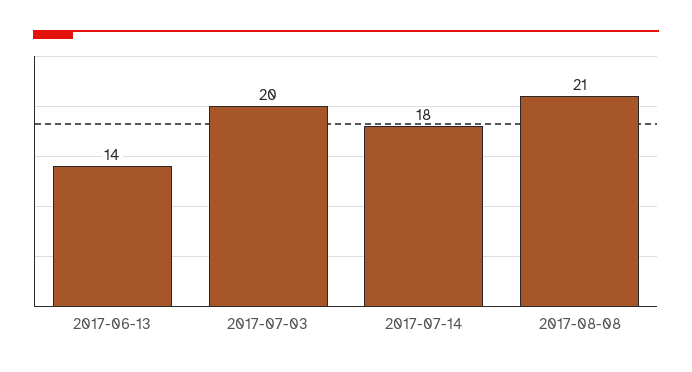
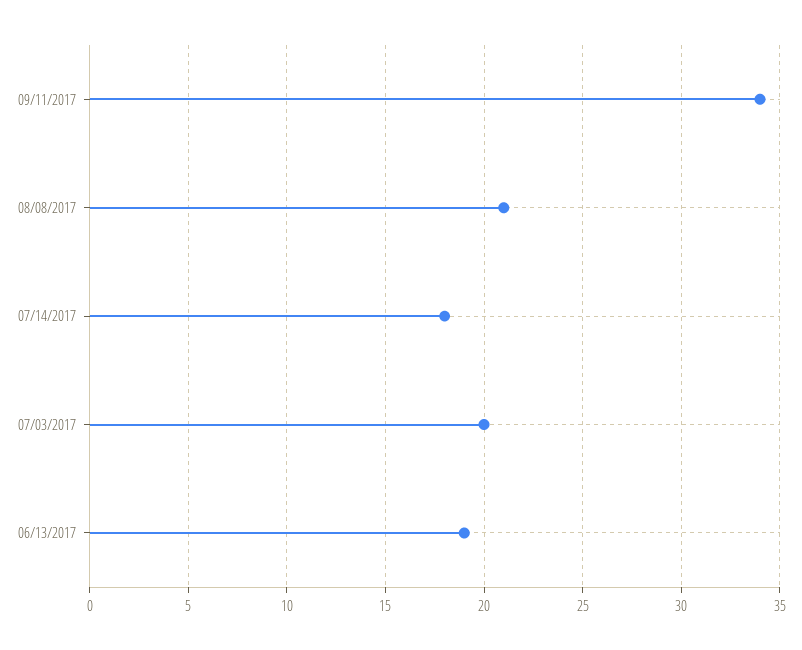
2017-06-13: 14 -> 19
09/11/2017: none -> 34

